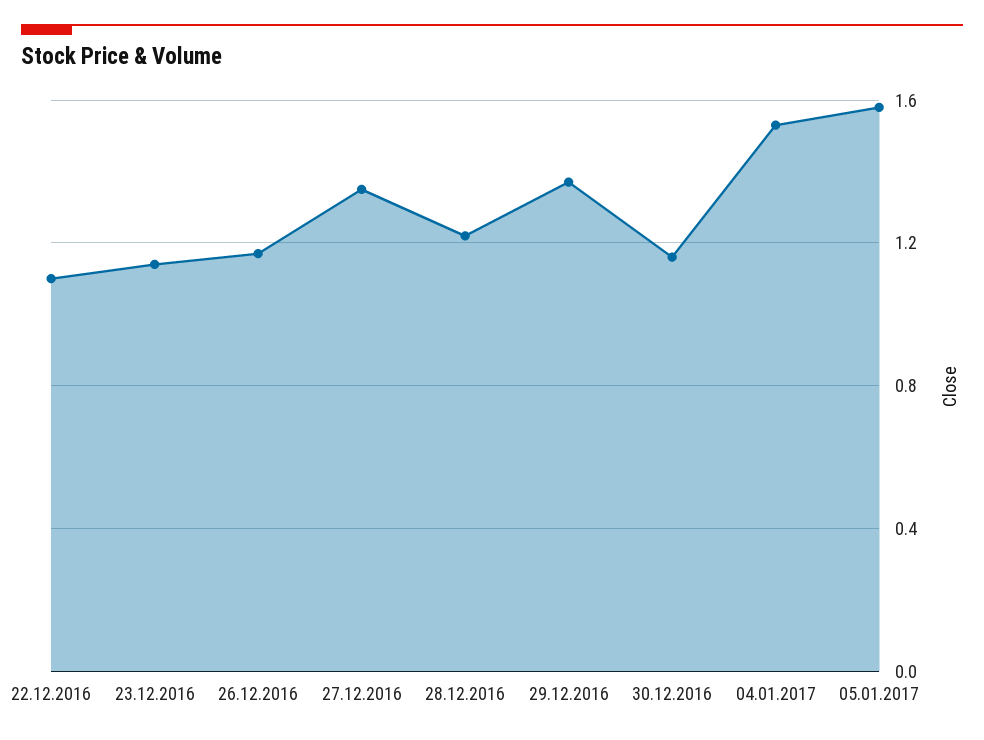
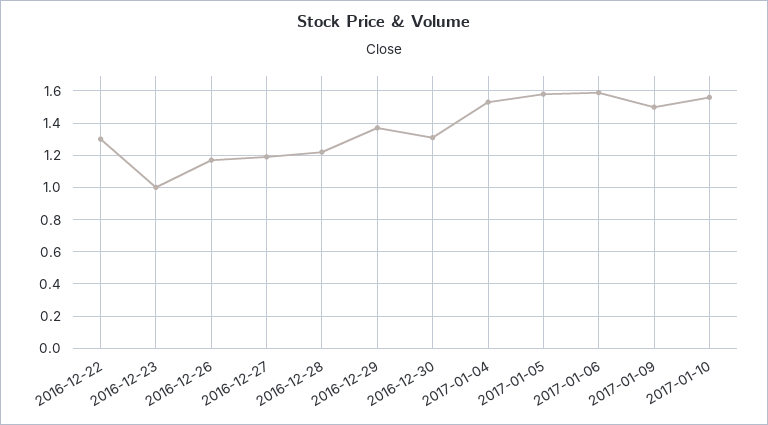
22.12.2016: 1.1 -> 1.3
23.12.2016: 1.15 -> 1
27.12.2016: 1.35 -> 1.2
30.12.2016: 1.15 -> 1.3
2017-01-06: none -> 1.6
2017-01-09: none -> 1.5
2017-01-10: none -> 1.55

